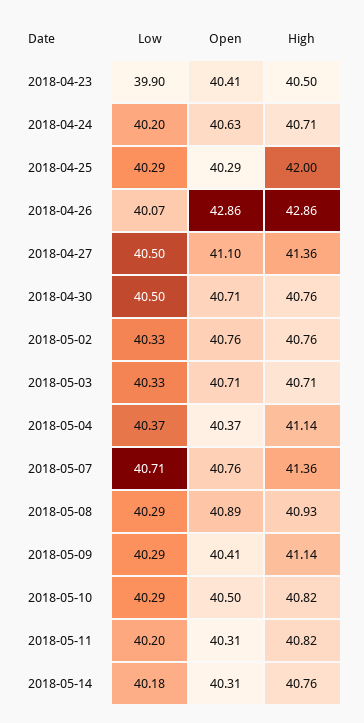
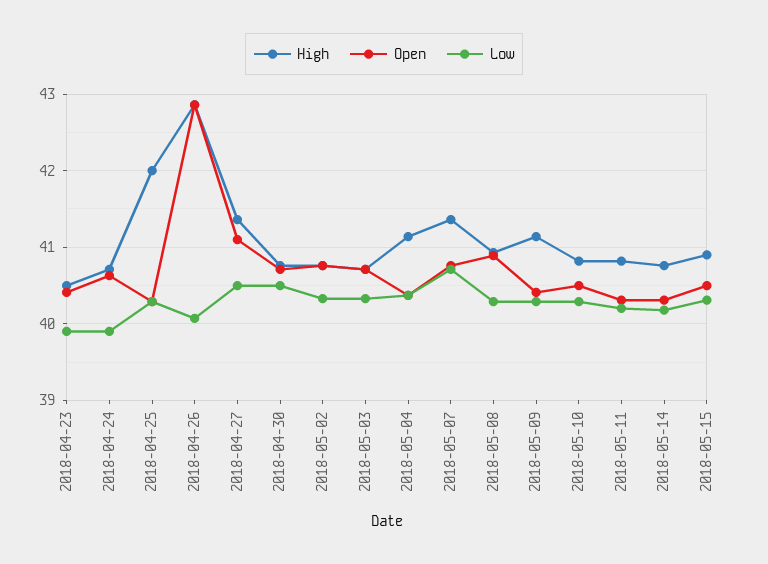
Low, 2018-04-24: 40.2 -> 39.9
High, 2018-05-15: none -> 40.9
Open, 2018-05-15: none -> 40.5
Low, 2018-05-15: none -> 40.3

